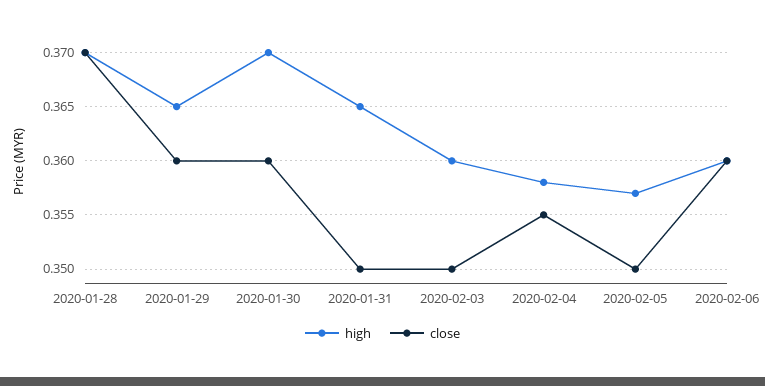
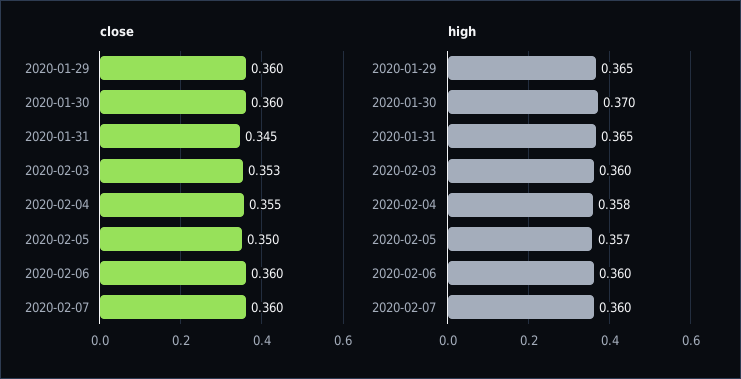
high, 2020-01-28: 0.37 -> none
close, 2020-01-28: 0.37 -> none
close, 2020-01-31: 0.35 -> 0.345
close, 2020-02-03: 0.35 -> 0.353
close, 2020-02-07: none -> 0.36
high, 2020-02-07: none -> 0.36

